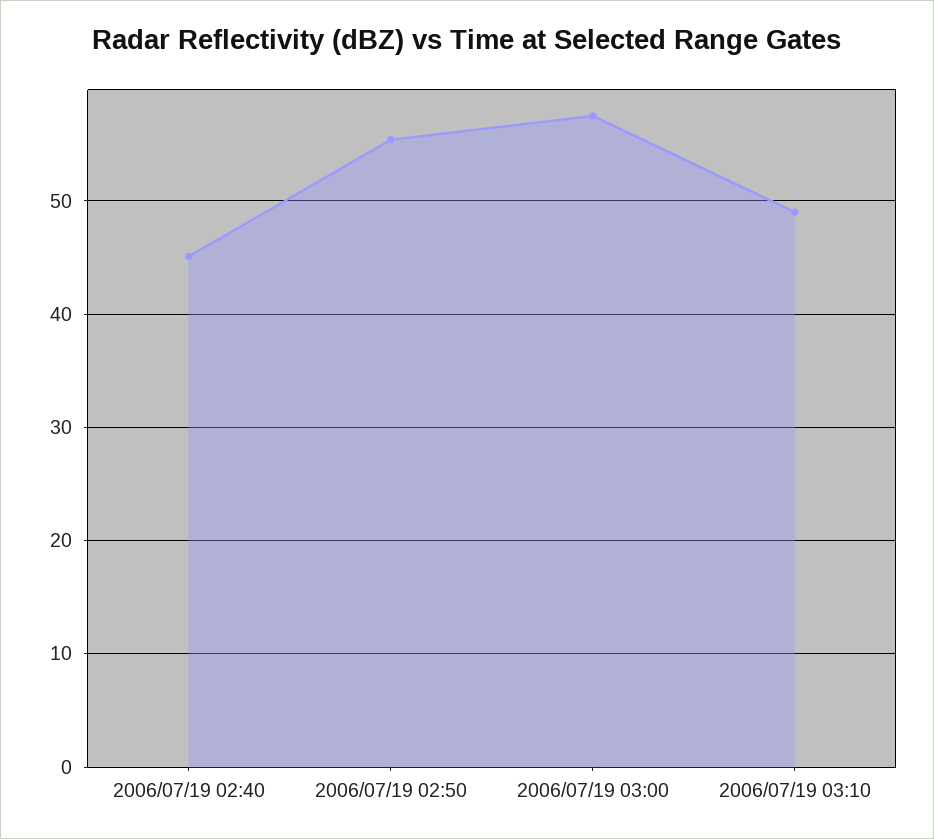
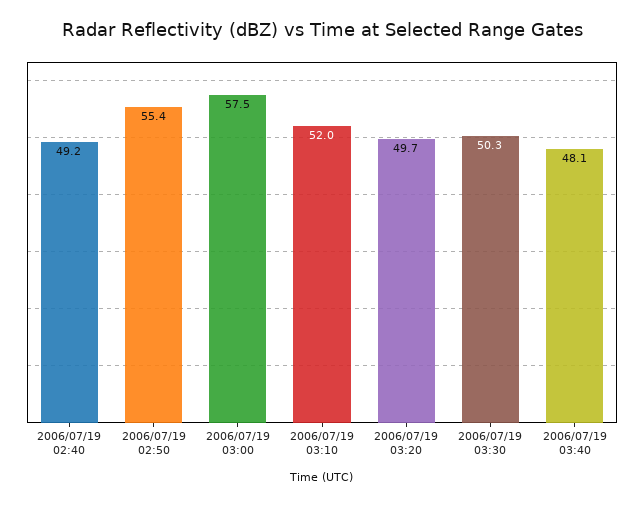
2006/07/19 02:40: 45 -> 49.2
2006/07/19 03:10: 49 -> 52
2006/07/19 03:20: none -> 49.7
2006/07/19 03:30: none -> 50.3
2006/07/19 03:40: none -> 48.1

